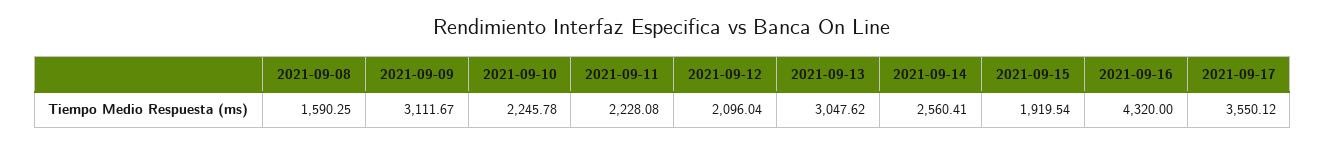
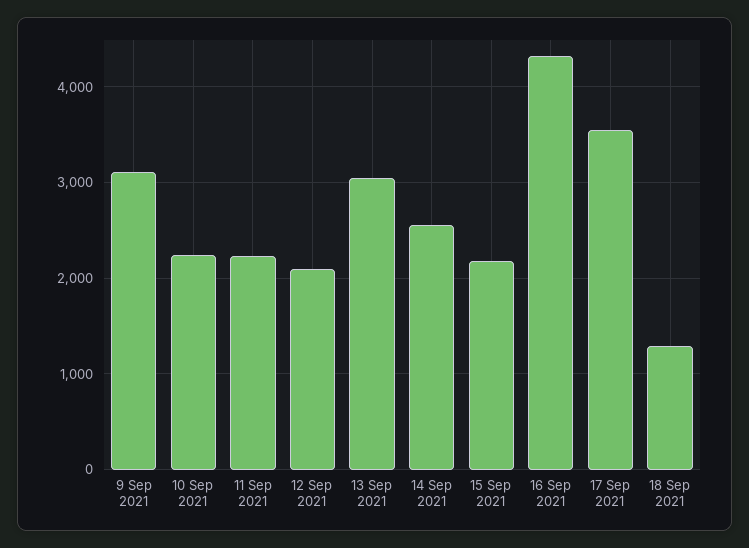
2021-09-08: 1590.25 -> none
2021-09-15: 1919.54 -> 2200
18 Sep 2021: none -> 1300

